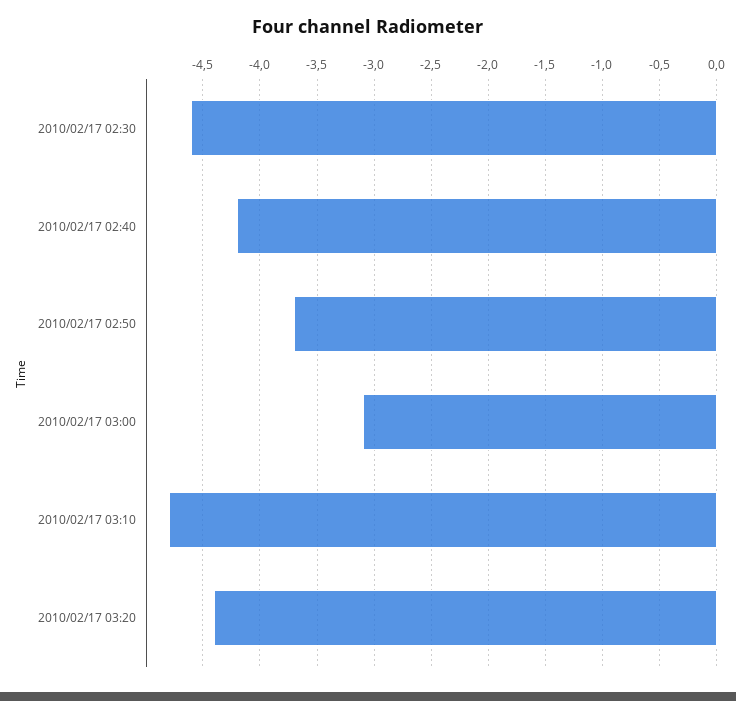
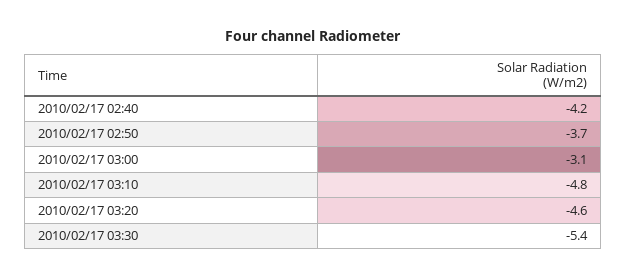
2010/02/17 02:30: -4.6 -> none
2010/02/17 03:20: -4.4 -> -4.6
2010/02/17 03:30: none -> -5.4

